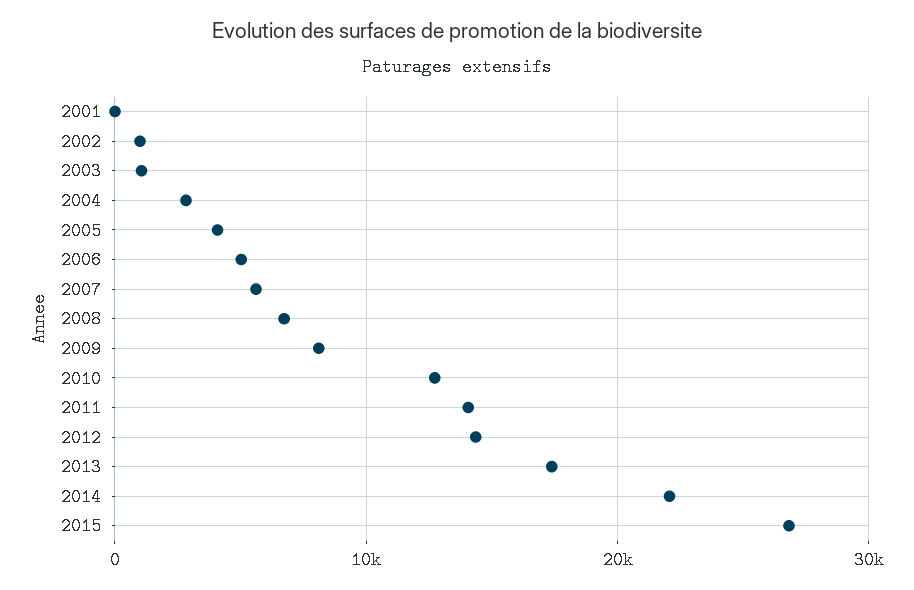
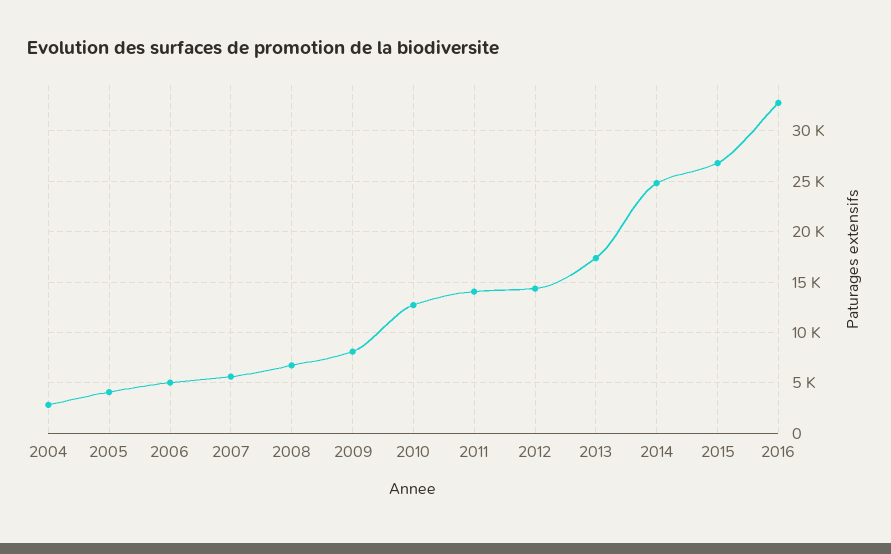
2001: 0 -> none
2002: 1000 -> none
2003: 1000 -> none
2014: 22000 -> 25000
2016: none -> 33000

